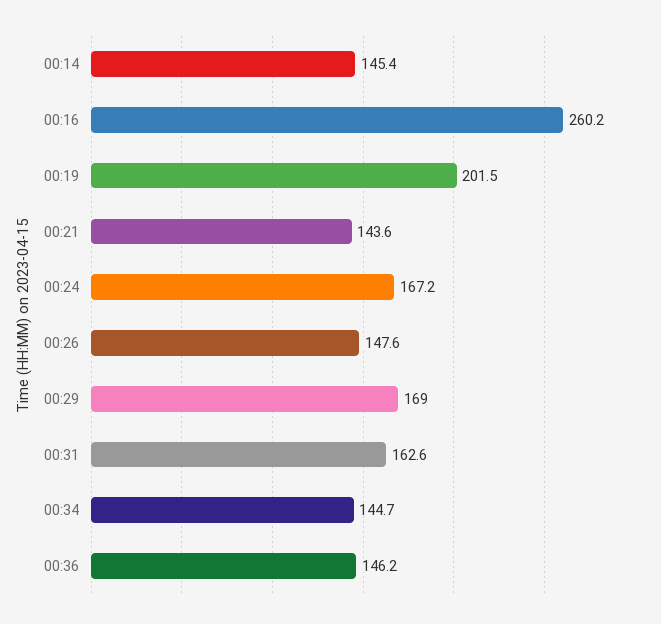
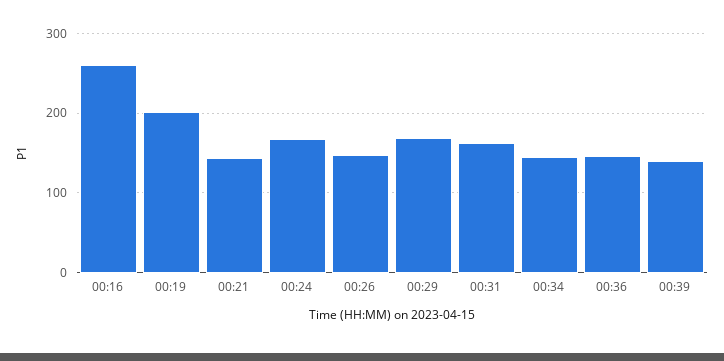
00:14: 145.4 -> none
00:39: none -> 140

